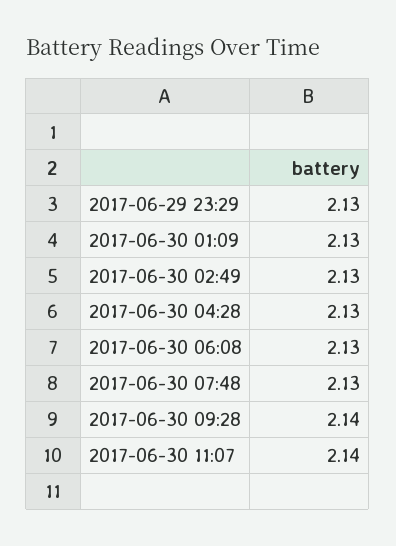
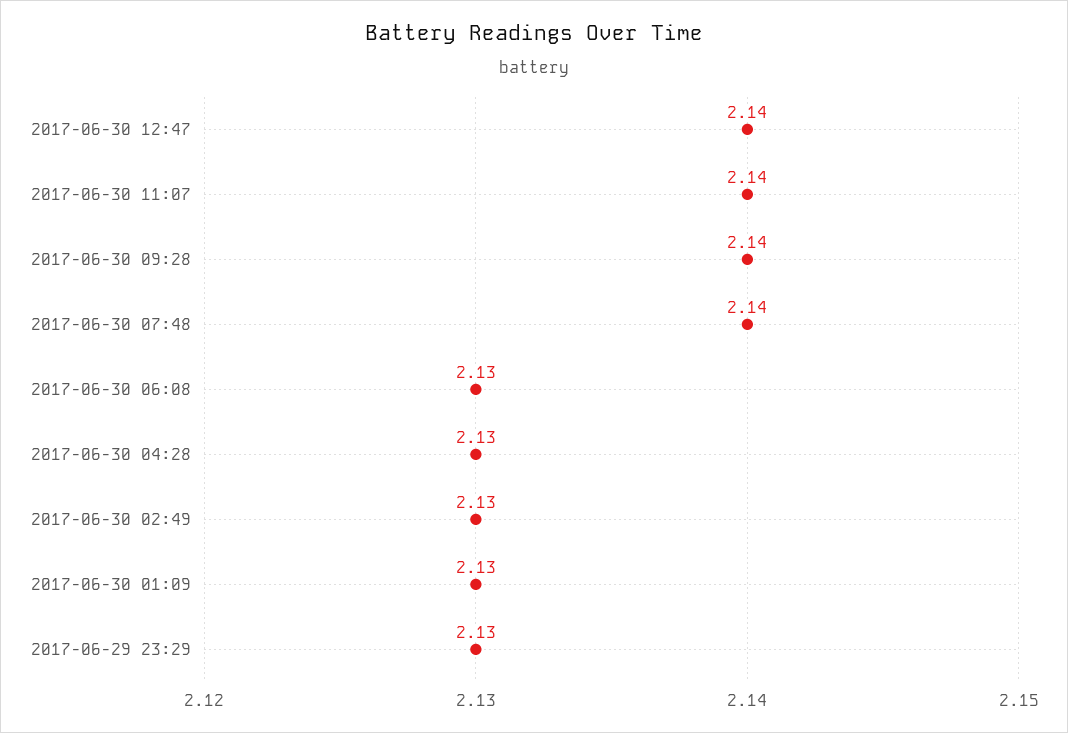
2017-06-30 07:48: 2.13 -> 2.14
2017-06-30 12:47: none -> 2.14

